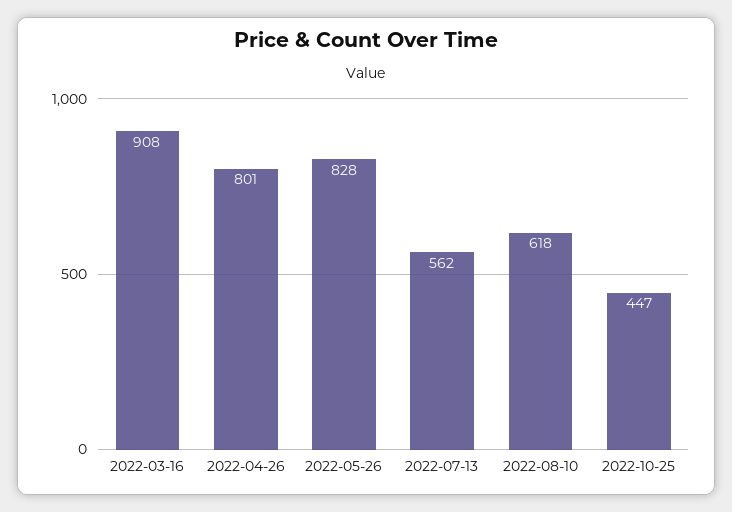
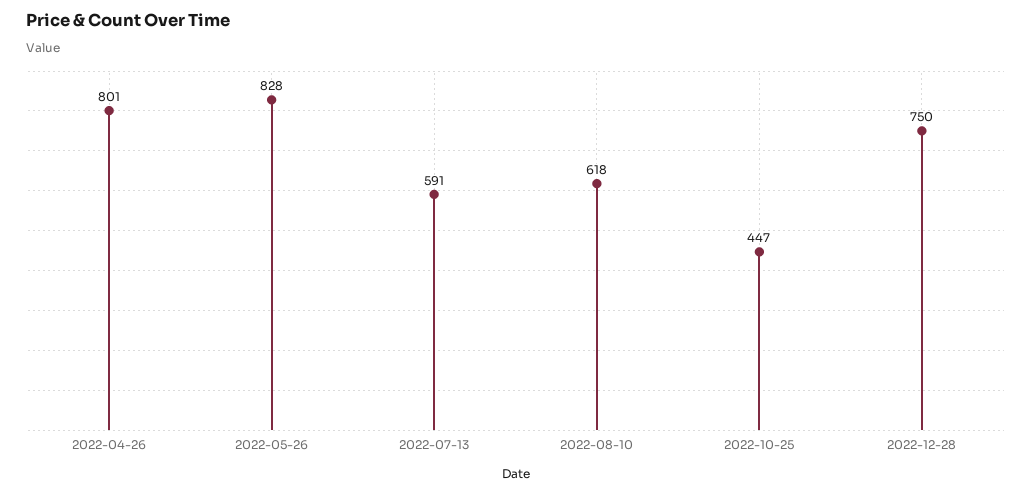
2022-03-16: 908 -> none
2022-07-13: 562 -> 591
2022-12-28: none -> 750

